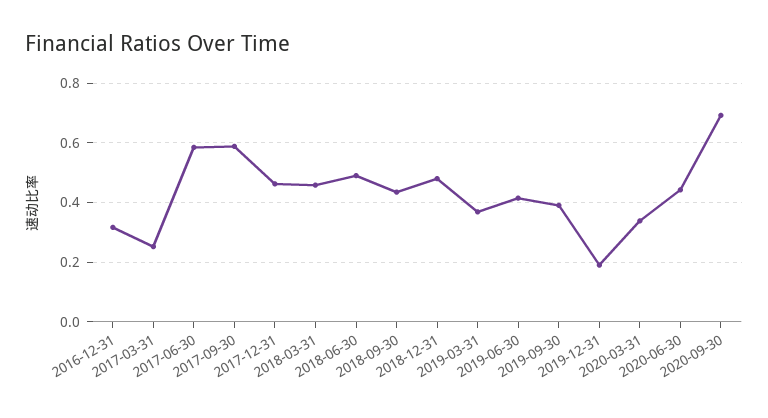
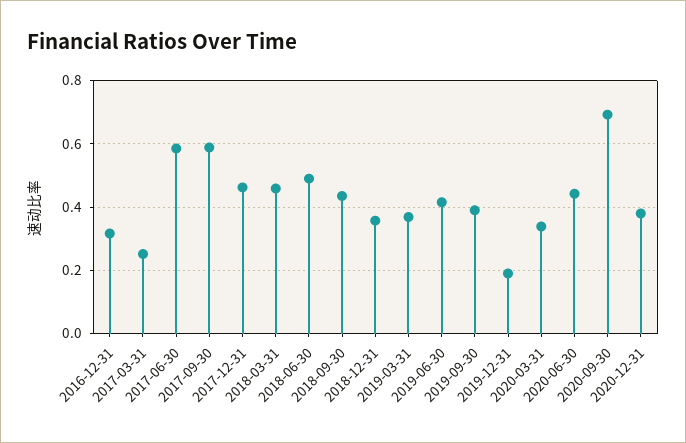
2018-12-31: 0.475 -> 0.36
2020-12-31: none -> 0.38

